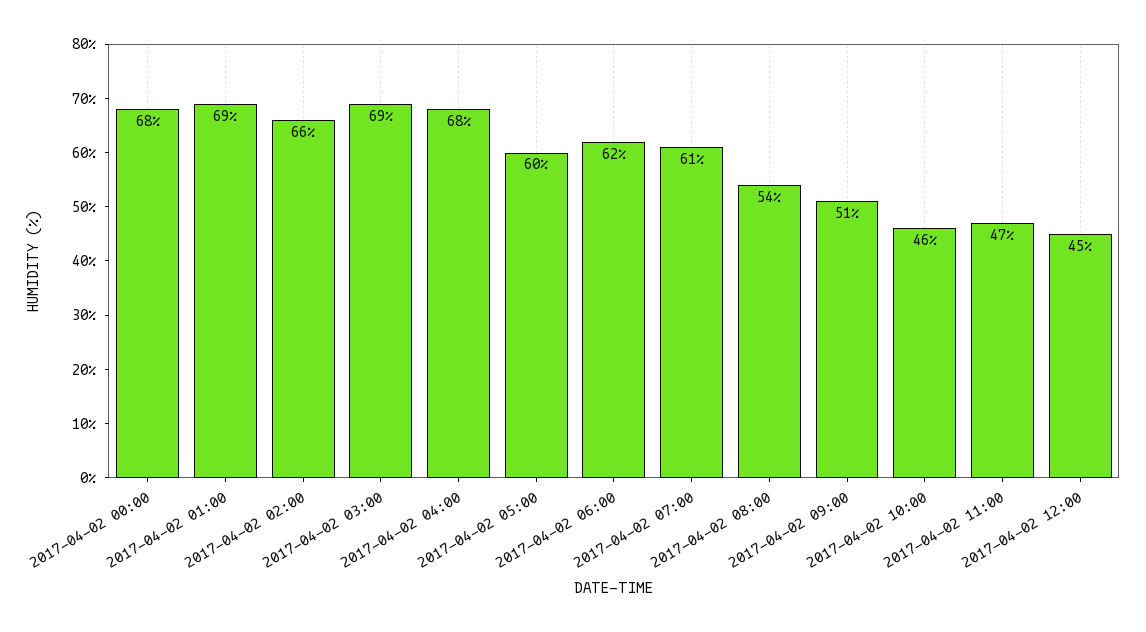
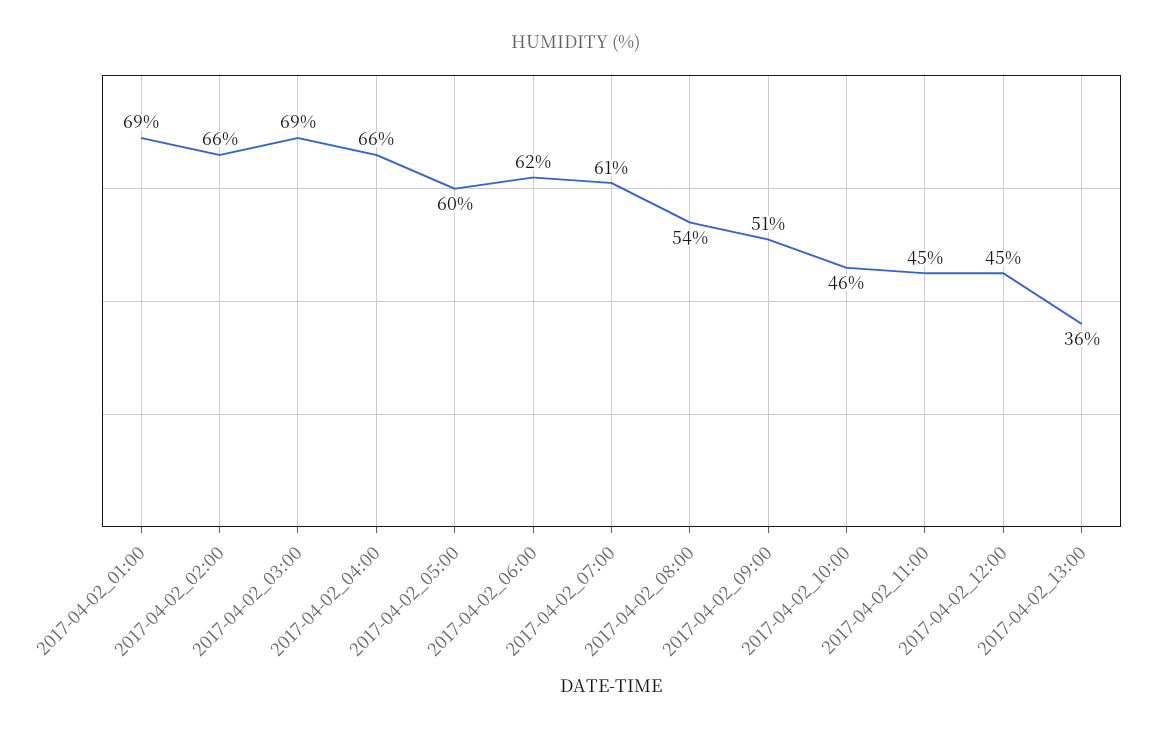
2017-04-02 00:00: 68 -> none
2017-04-02 04:00: 68 -> 66
2017-04-02 11:00: 47 -> 45
2017-04-02_13:00: none -> 36

